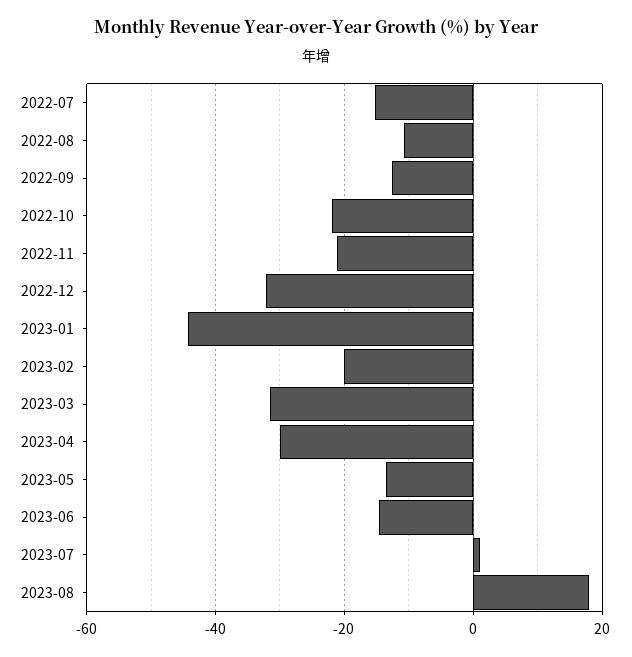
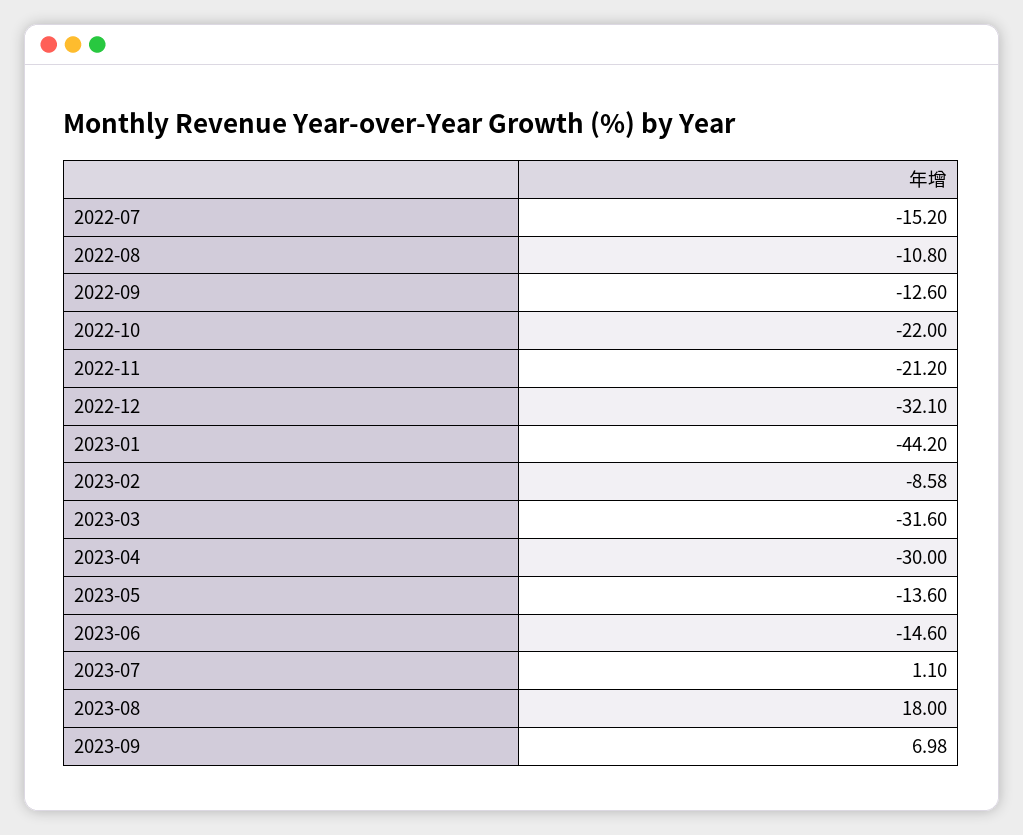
2023-02: -20 -> -8.58
2023-09: none -> 6.98

